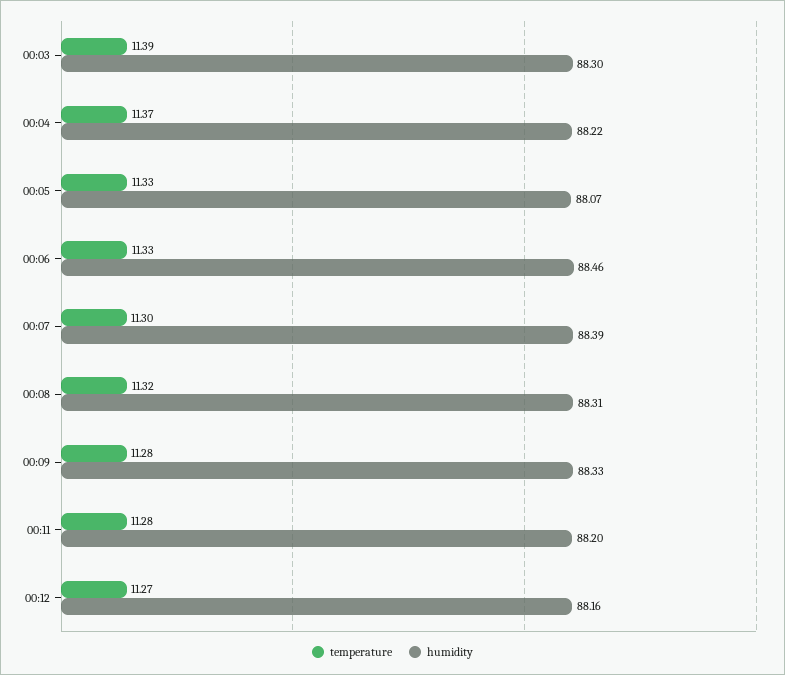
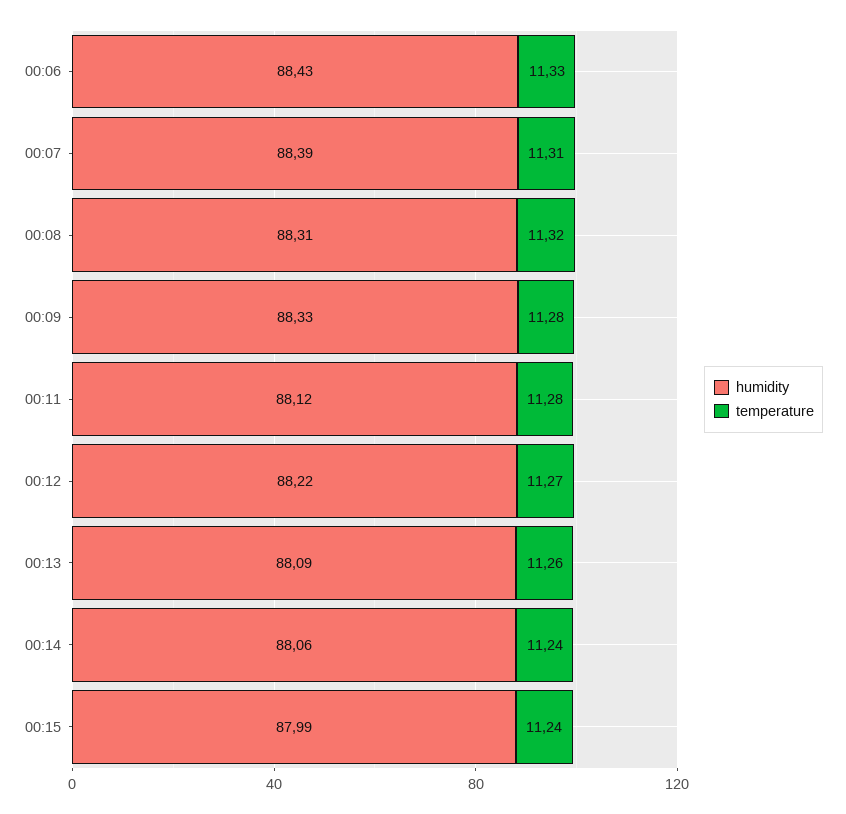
temperature, 00:03: 11.39 -> none
humidity, 00:03: 88.3 -> none
temperature, 00:04: 11.37 -> none
humidity, 00:04: 88.22 -> none
temperature, 00:05: 11.33 -> none
humidity, 00:05: 88.07 -> none
humidity, 00:06: 88.46 -> 88.43
temperature, 00:07: 11.3 -> 11.31
humidity, 00:11: 88.2 -> 88.12
humidity, 00:12: 88.16 -> 88.22
humidity, 00:13: none -> 88.09
temperature, 00:13: none -> 11.26
humidity, 00:14: none -> 88.06
temperature, 00:14: none -> 11.24
humidity, 00:15: none -> 87.99
temperature, 00:15: none -> 11.24

